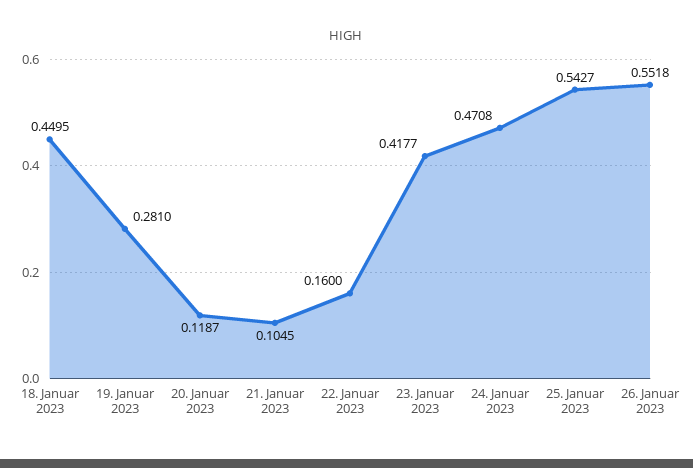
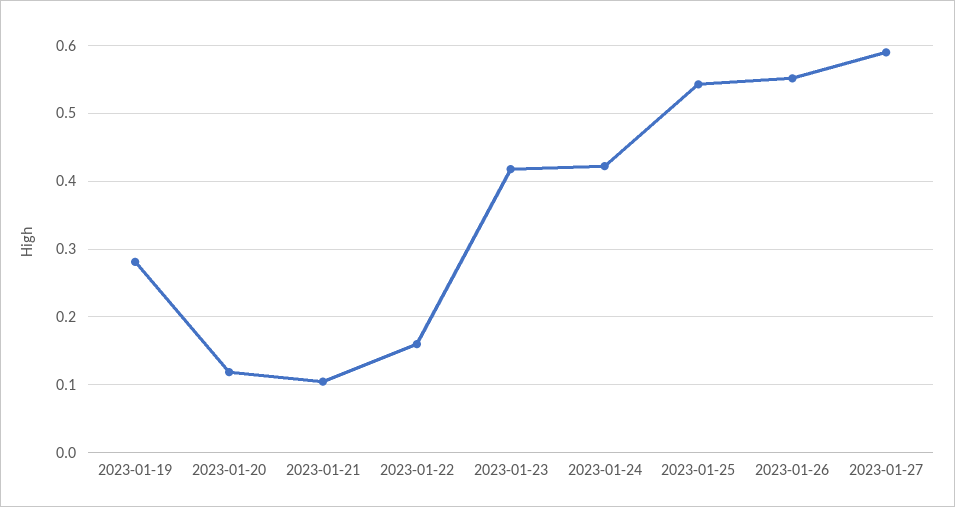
18. Januar 2023: 0.4495 -> none
24. Januar 2023: 0.4708 -> 0.42
2023-01-27: none -> 0.59

